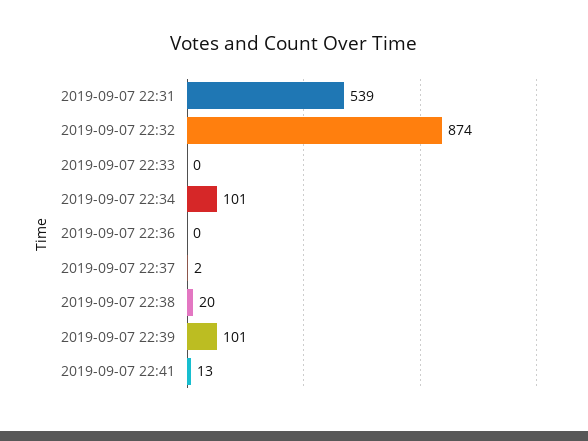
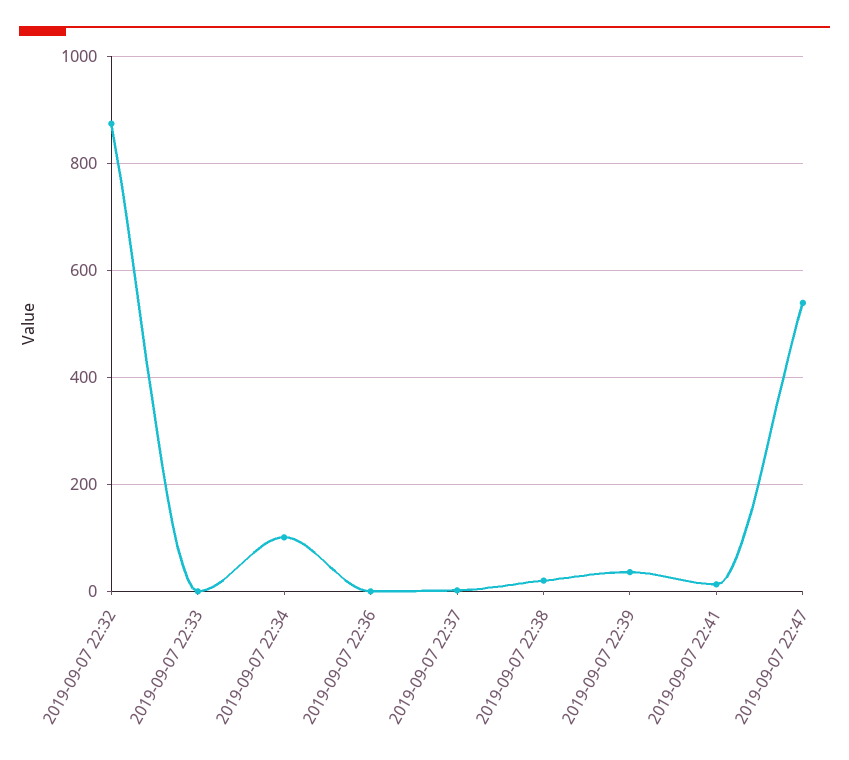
2019-09-07 22:31: 539 -> none
2019-09-07 22:39: 101 -> 40
2019-09-07 22:47: none -> 540

